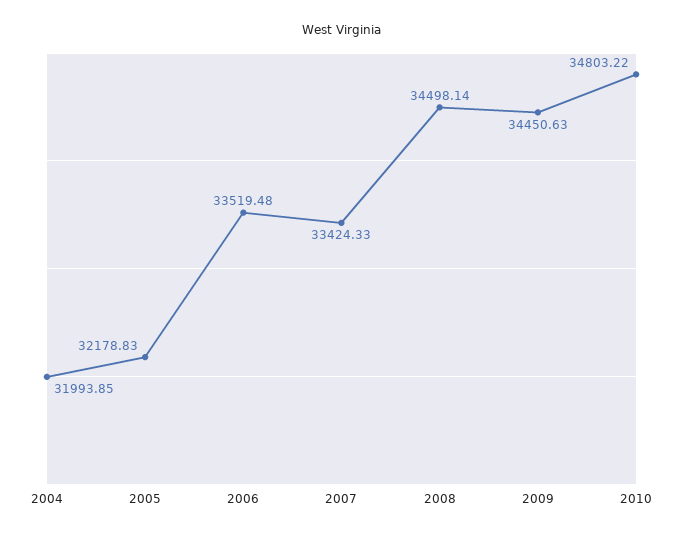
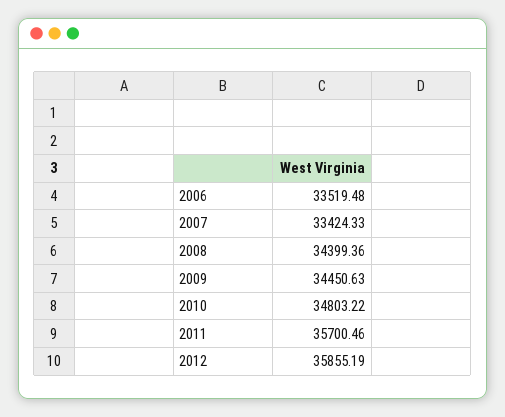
2004: 31993.85 -> none
2005: 32178.83 -> none
2008: 34498.14 -> 34399.36
2011: none -> 35700.46
2012: none -> 35855.19

